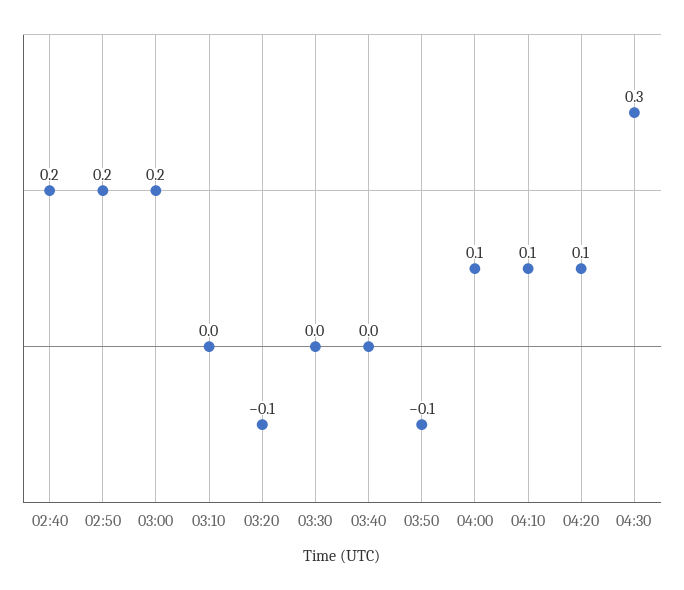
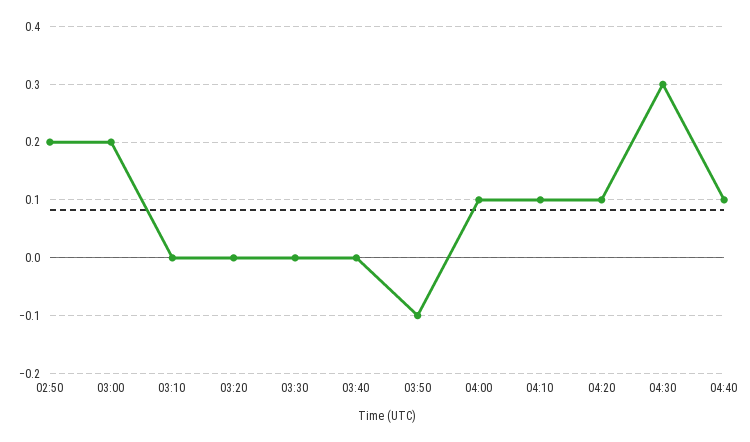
02:40: 0.2 -> none
03:20: -0.1 -> 0
04:40: none -> 0.1

